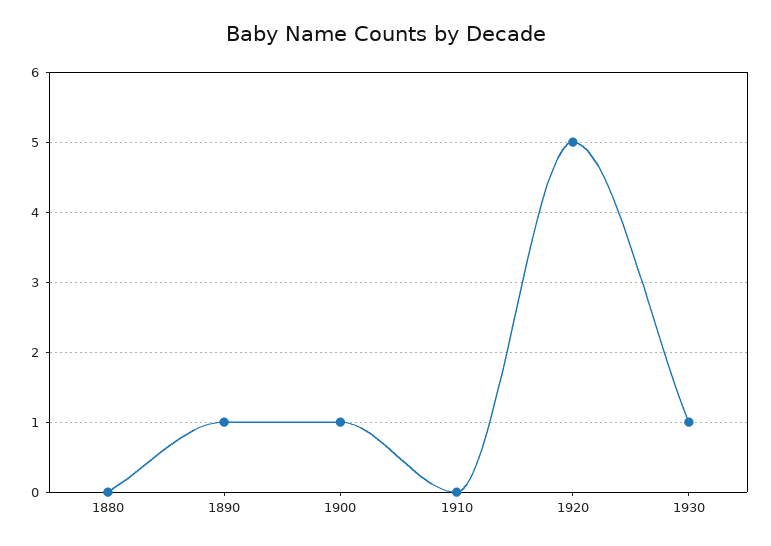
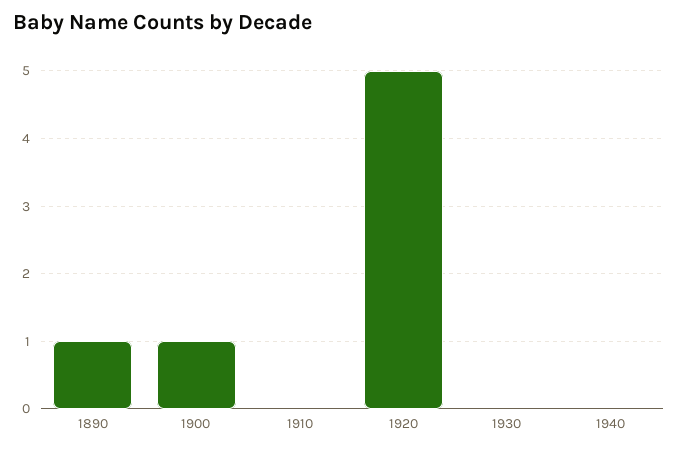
1880: 0 -> none
1930: 1 -> 0
1940: none -> 0

